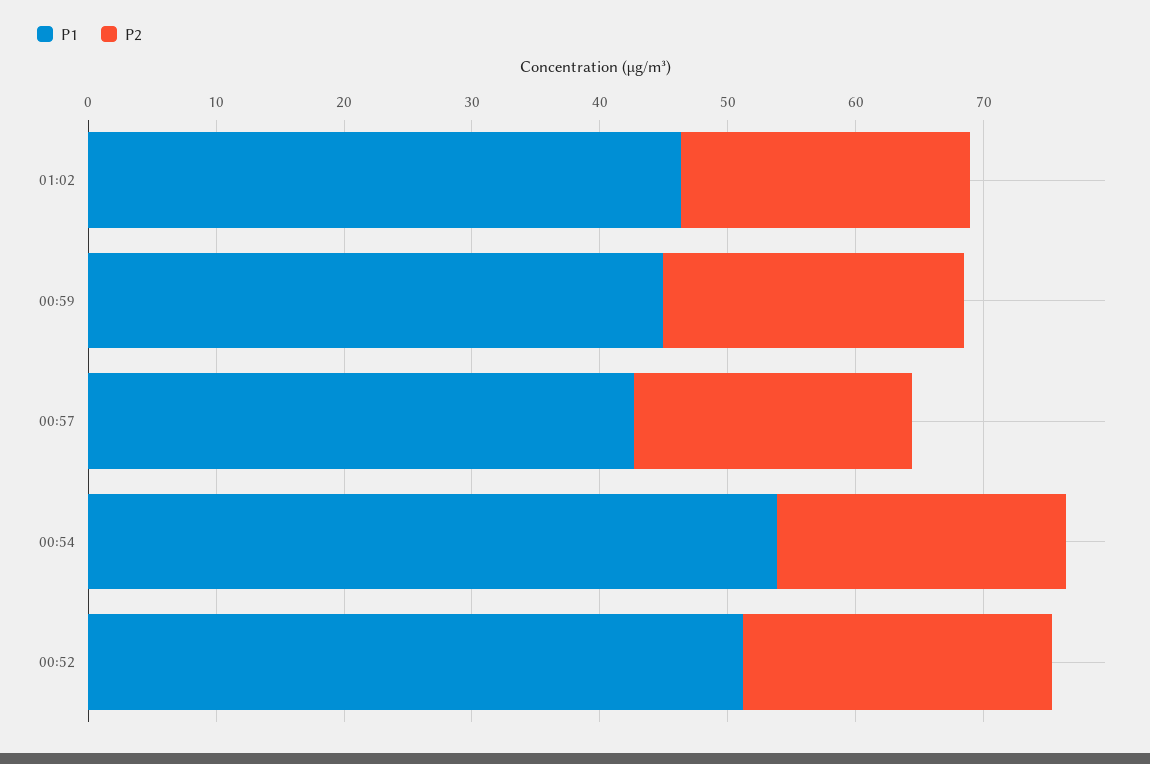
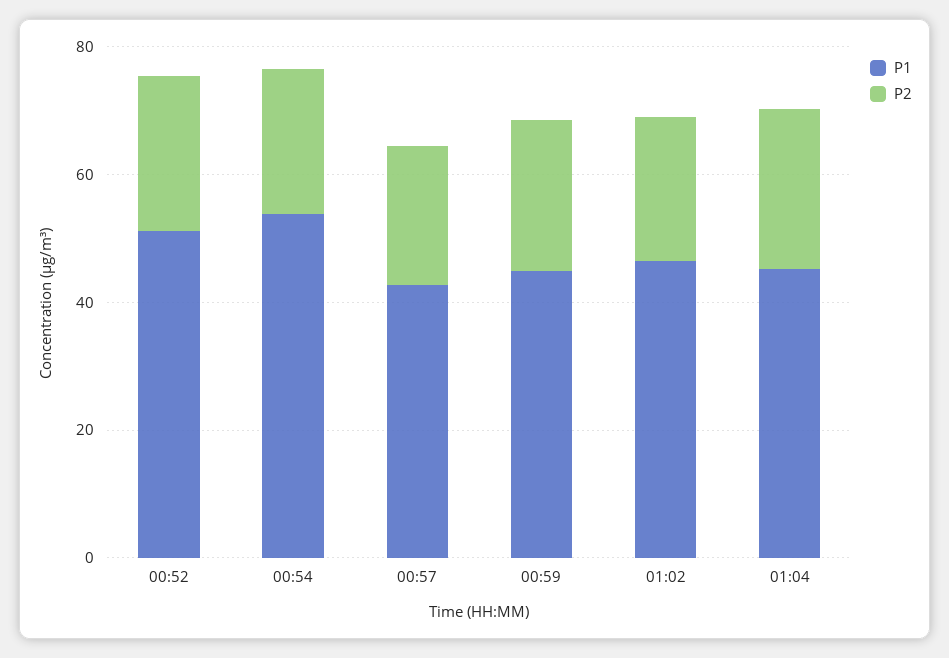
P1, 01:04: none -> 45
P2, 01:04: none -> 25

